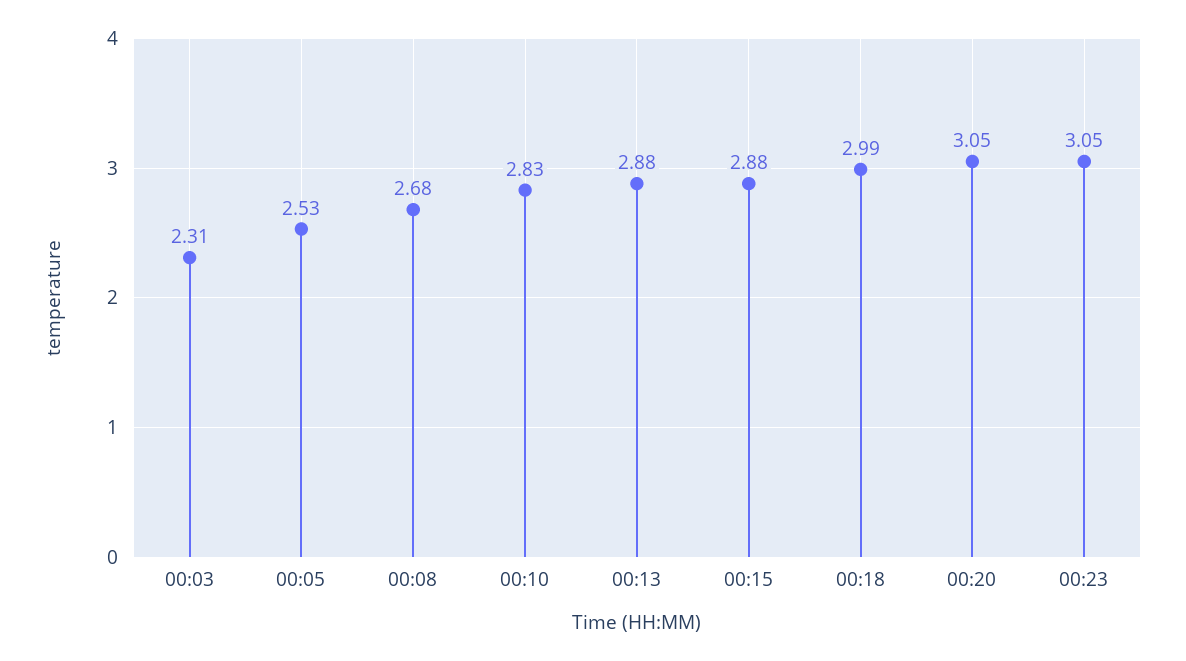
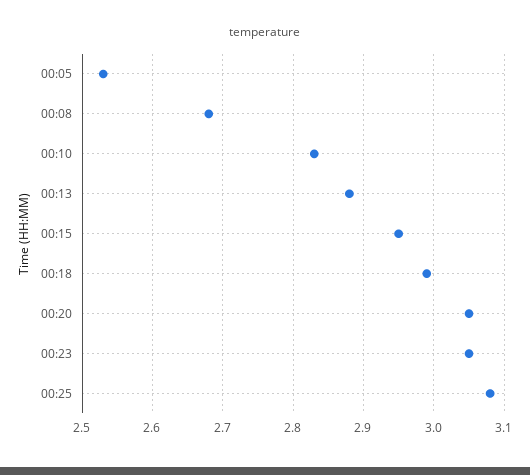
00:03: 2.31 -> none
00:15: 2.88 -> 2.95
00:25: none -> 3.08

